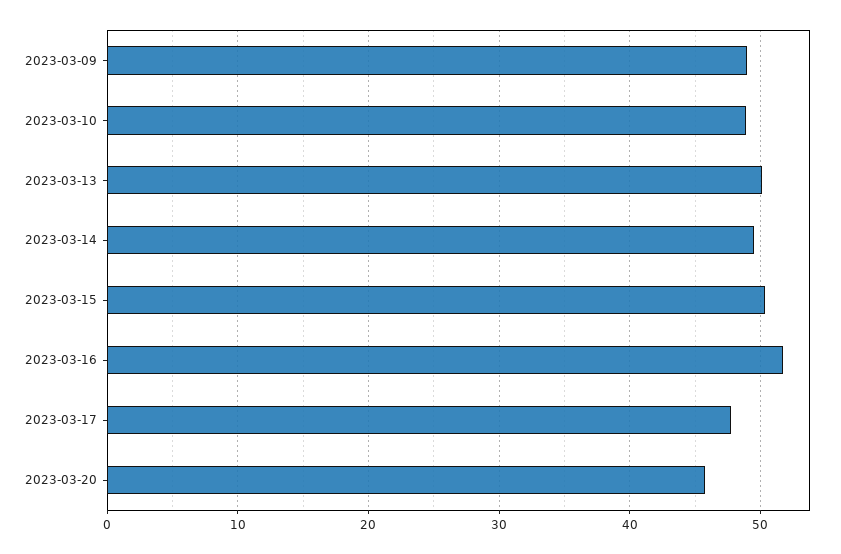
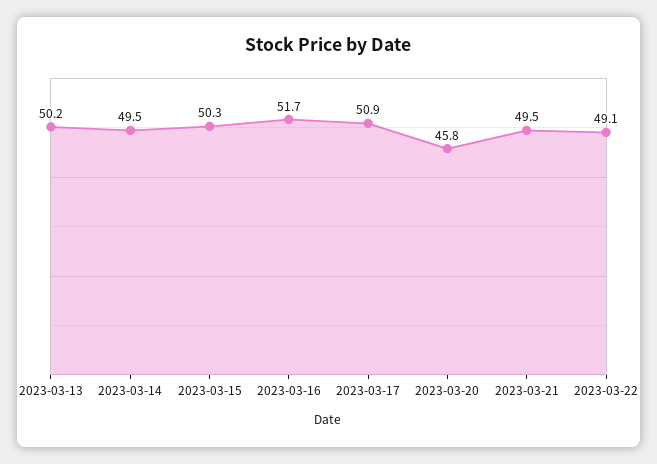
2023-03-09: 49 -> none
2023-03-10: 49 -> none
2023-03-17: 48 -> 50.9
2023-03-21: none -> 49.5
2023-03-22: none -> 49.1

